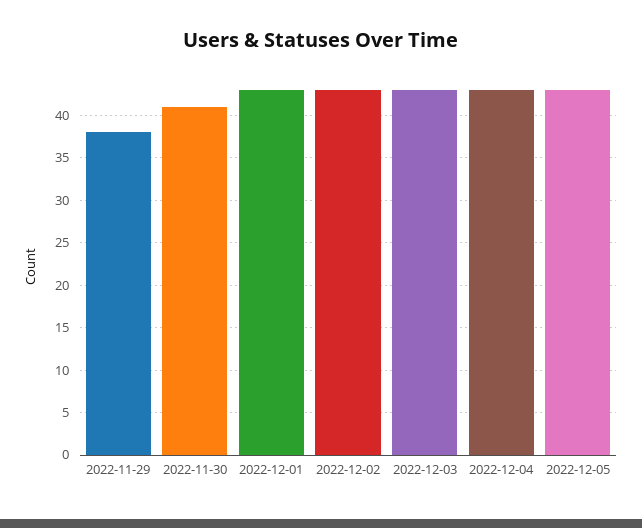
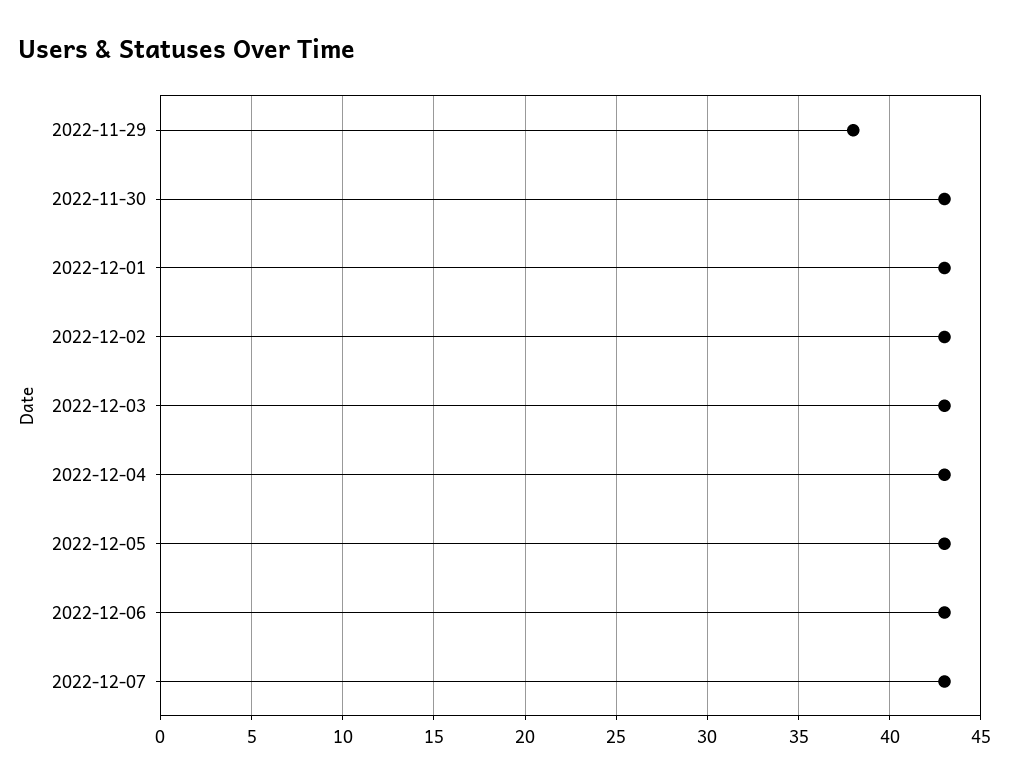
2022-11-30: 41 -> 43
2022-12-06: none -> 43
2022-12-07: none -> 43

